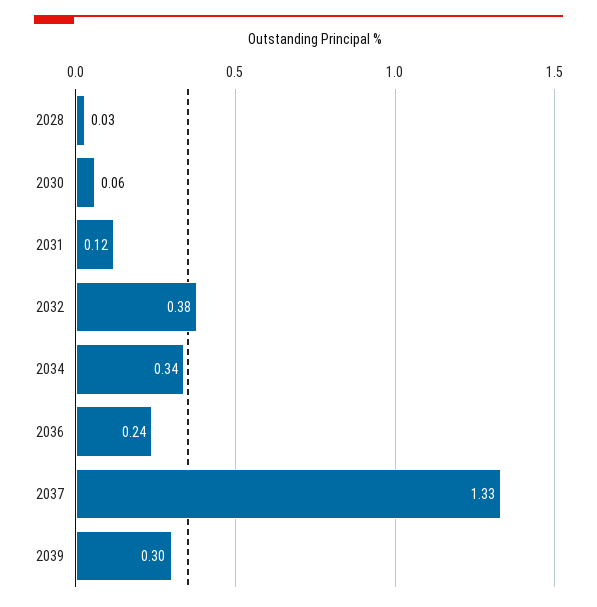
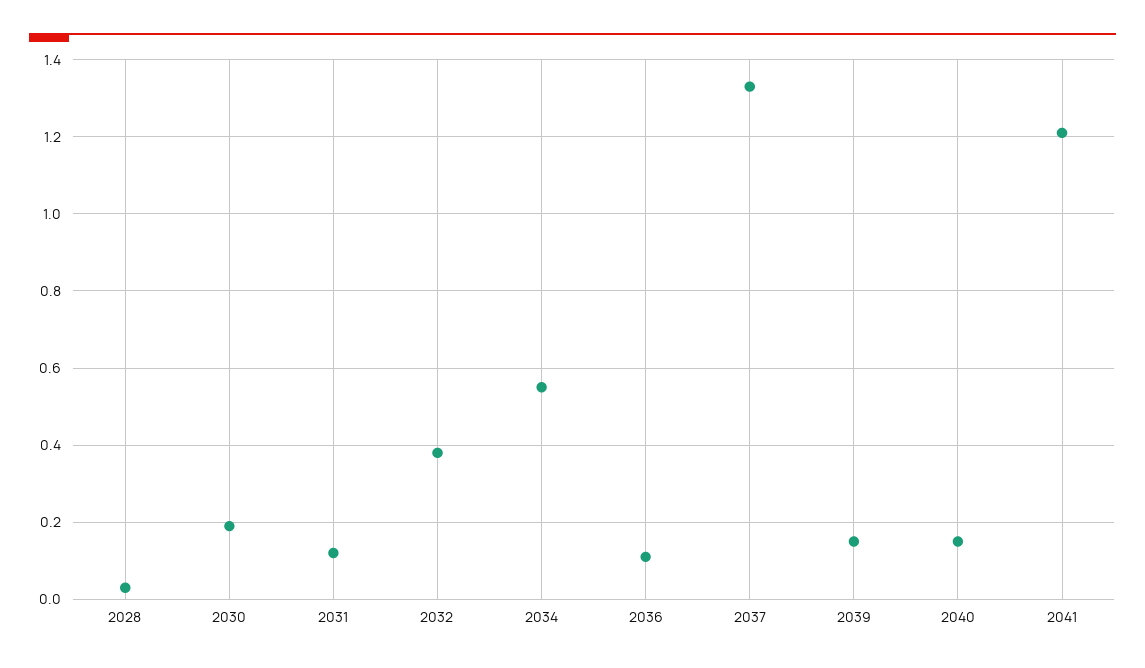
2030: 0.06 -> 0.2
2034: 0.34 -> 0.55
2036: 0.24 -> 0.1
2039: 0.3 -> 0.15
2040: none -> 0.15
2041: none -> 1.2

